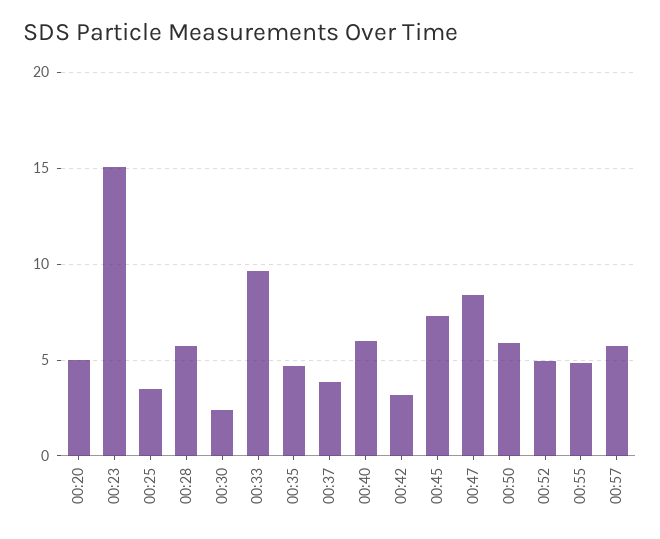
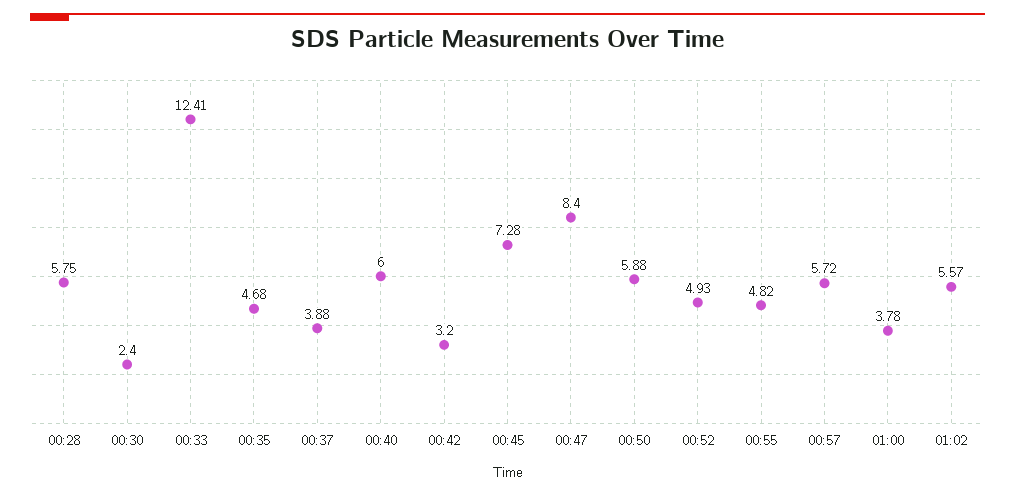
00:20: 5 -> none
00:23: 15 -> none
00:25: 3.5 -> none
00:33: 9.5 -> 12.41
01:00: none -> 3.78
01:02: none -> 5.57

